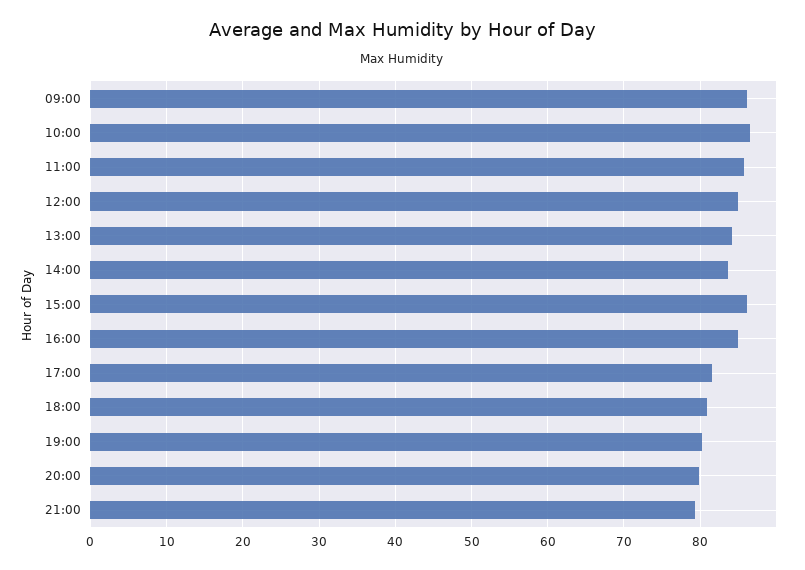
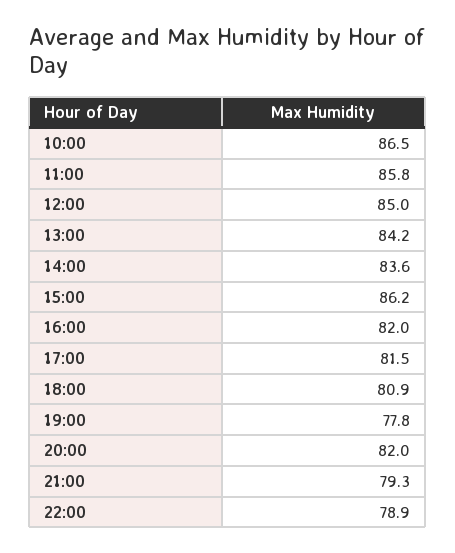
09:00: 86 -> none
16:00: 85 -> 82
19:00: 80 -> 77.8
20:00: 80 -> 82
22:00: none -> 78.9

